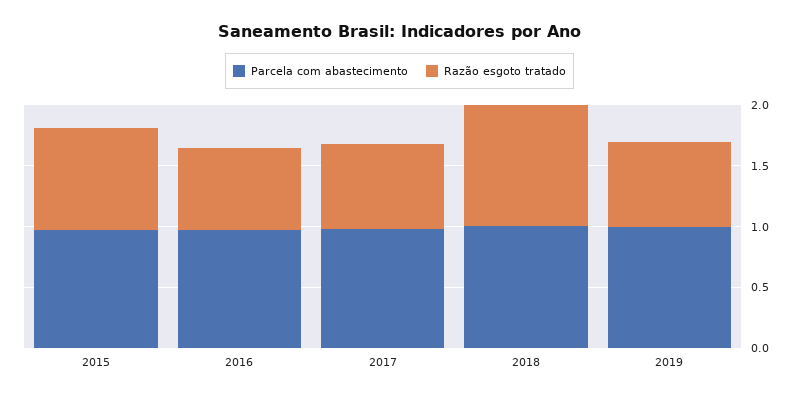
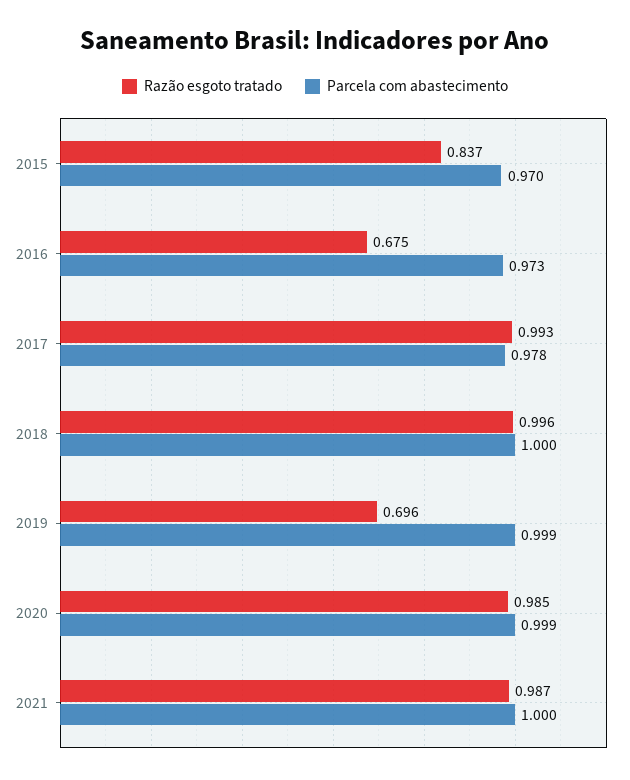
Razão esgoto tratado, 2017: 0.7 -> 0.993
Razão esgoto tratado, 2020: none -> 0.985
Parcela com abastecimento, 2020: none -> 0.999
Razão esgoto tratado, 2021: none -> 0.987
Parcela com abastecimento, 2021: none -> 1

